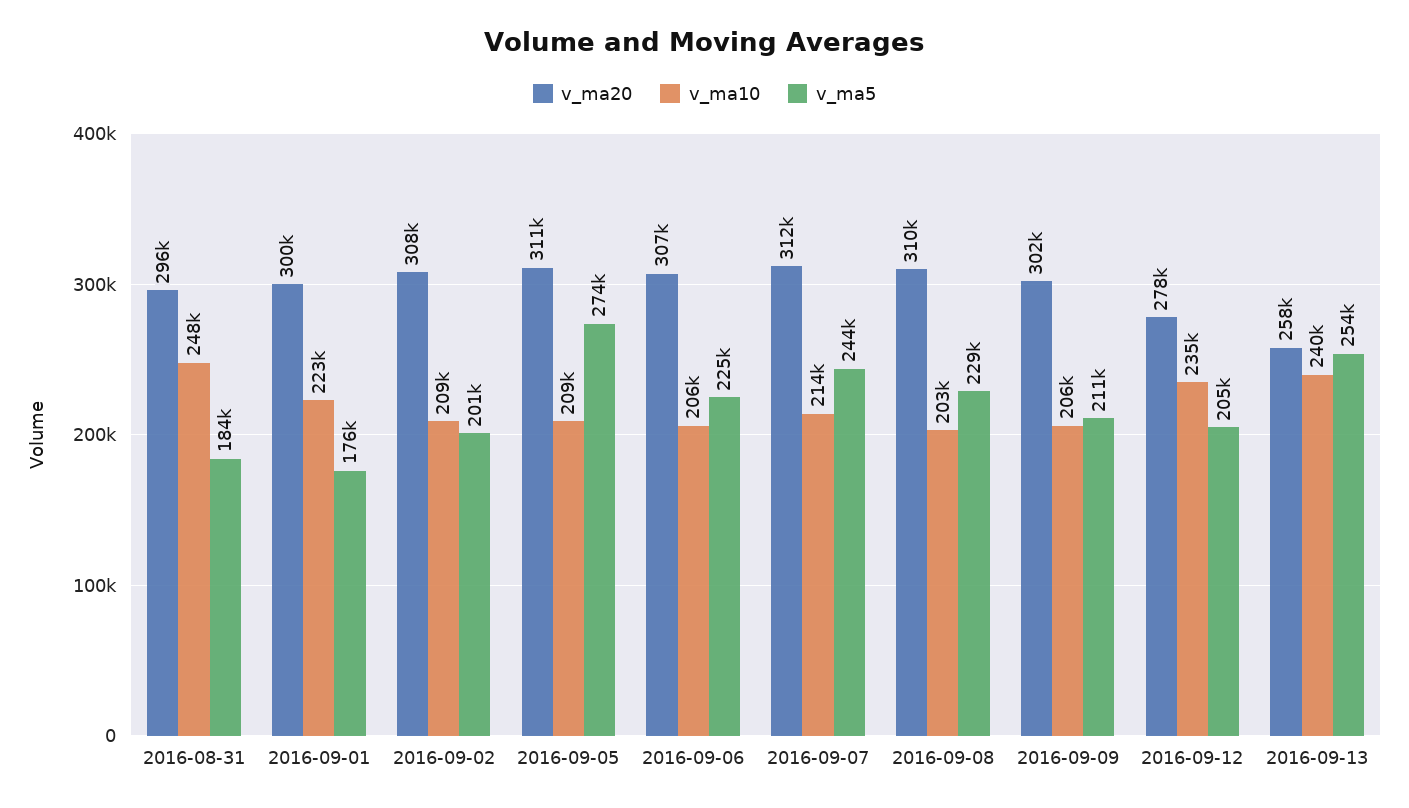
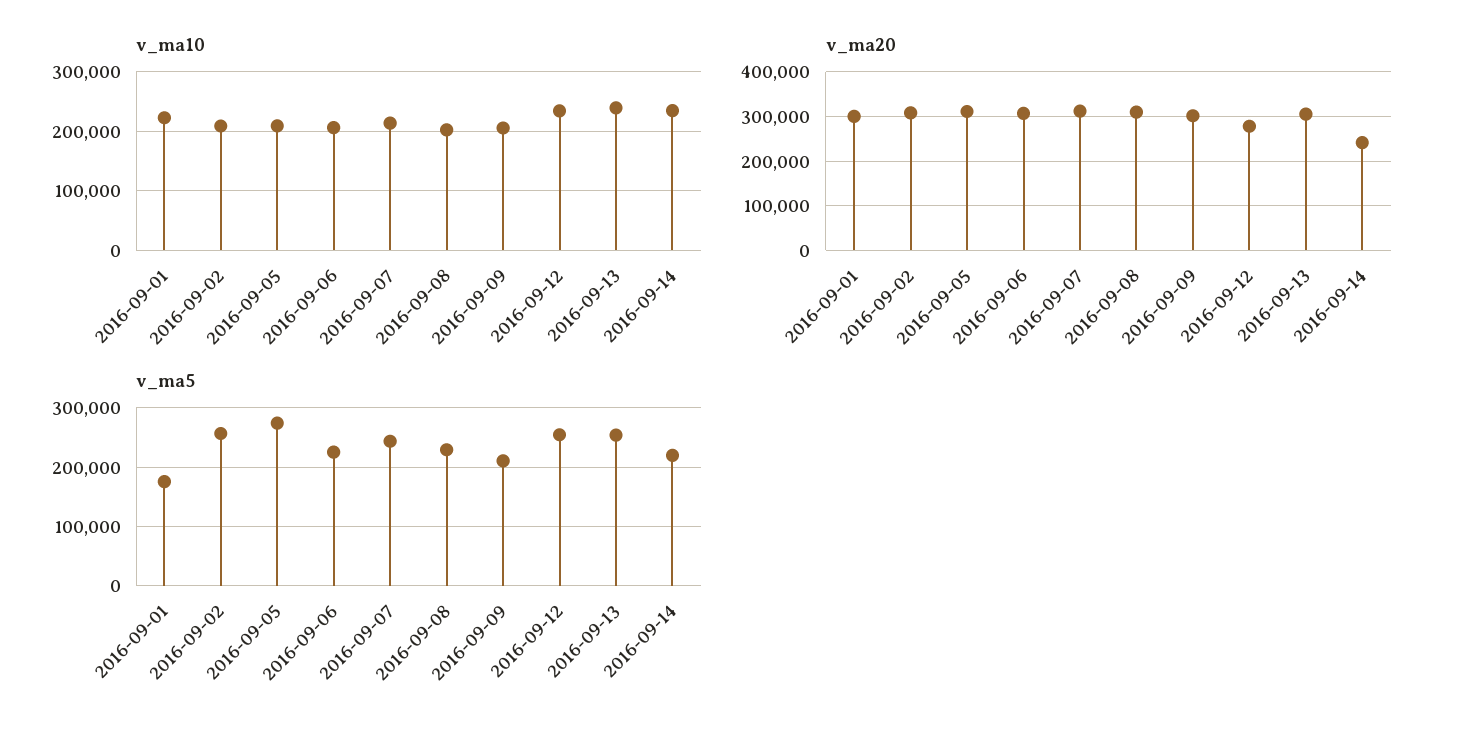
v_ma20, 2016-08-31: 296000 -> none
v_ma10, 2016-08-31: 248000 -> none
v_ma5, 2016-08-31: 184000 -> none
v_ma5, 2016-09-02: 201000 -> 260000
v_ma5, 2016-09-12: 205000 -> 260000
v_ma20, 2016-09-13: 258000 -> 300000
v_ma10, 2016-09-14: none -> 240000
v_ma20, 2016-09-14: none -> 240000
v_ma5, 2016-09-14: none -> 220000

